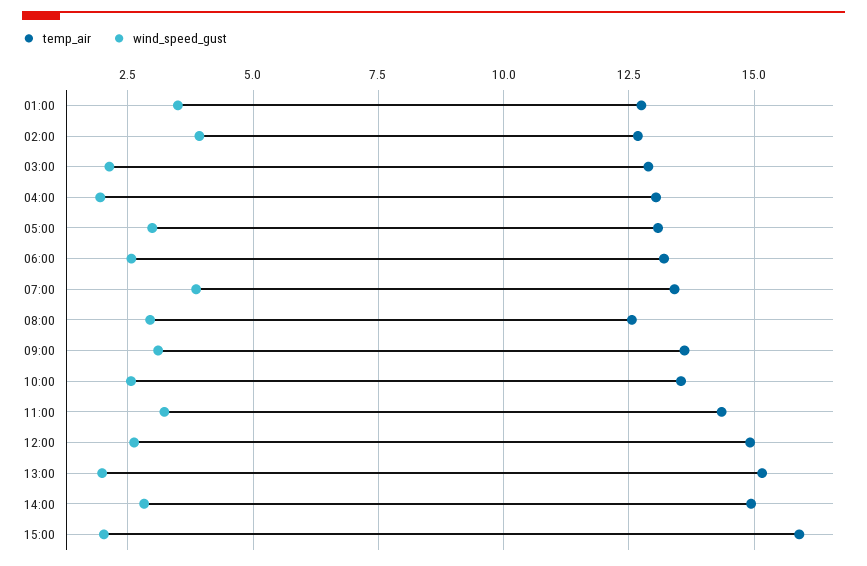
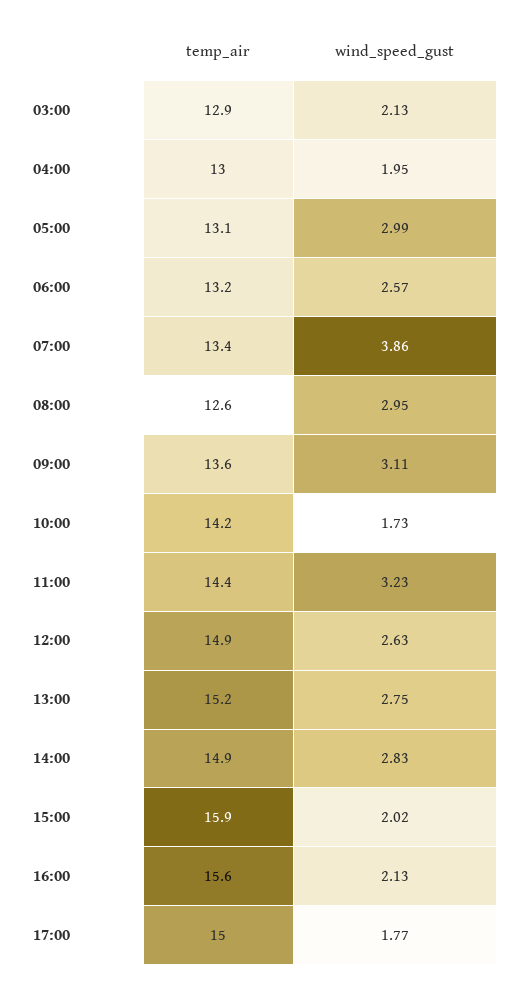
temp_air, 01:00: 12.75 -> none
wind_speed_gust, 01:00: 3.5 -> none
temp_air, 02:00: 12.75 -> none
wind_speed_gust, 02:00: 4 -> none
temp_air, 10:00: 13.5 -> 14.2
wind_speed_gust, 10:00: 2.5 -> 1.73
wind_speed_gust, 13:00: 2 -> 2.75
temp_air, 16:00: none -> 15.6
wind_speed_gust, 16:00: none -> 2.13
temp_air, 17:00: none -> 15
wind_speed_gust, 17:00: none -> 1.77

